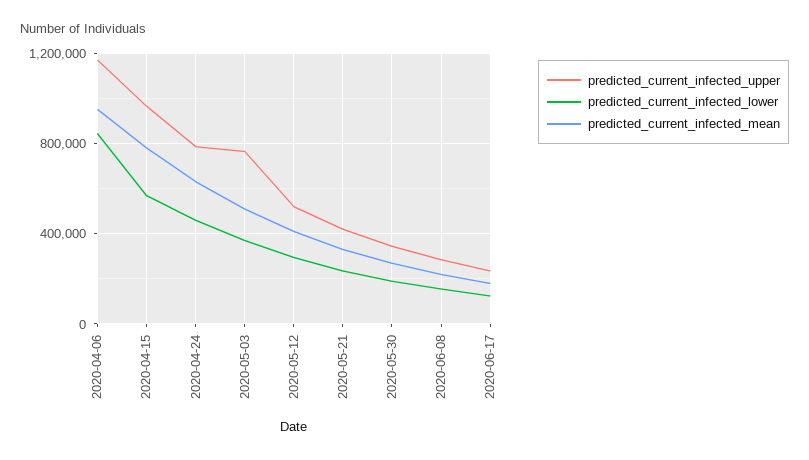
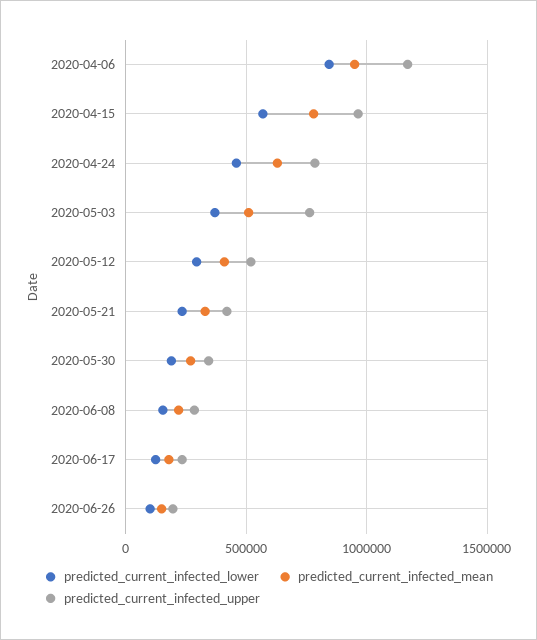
predicted_current_infected_lower, 2020-06-26: none -> 100000
predicted_current_infected_mean, 2020-06-26: none -> 150000
predicted_current_infected_upper, 2020-06-26: none -> 200000

